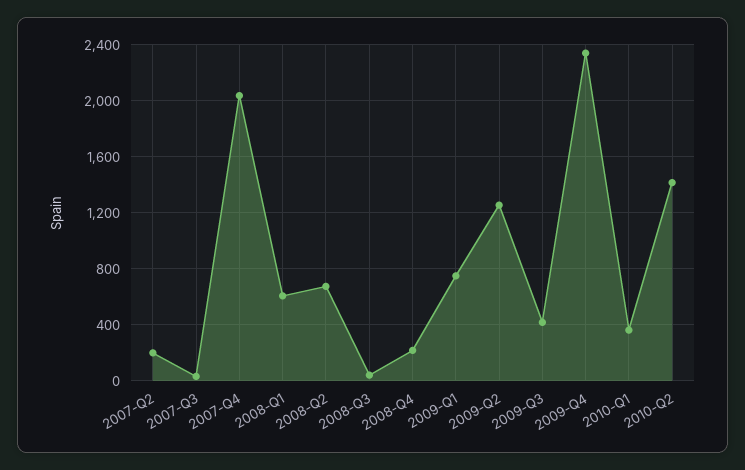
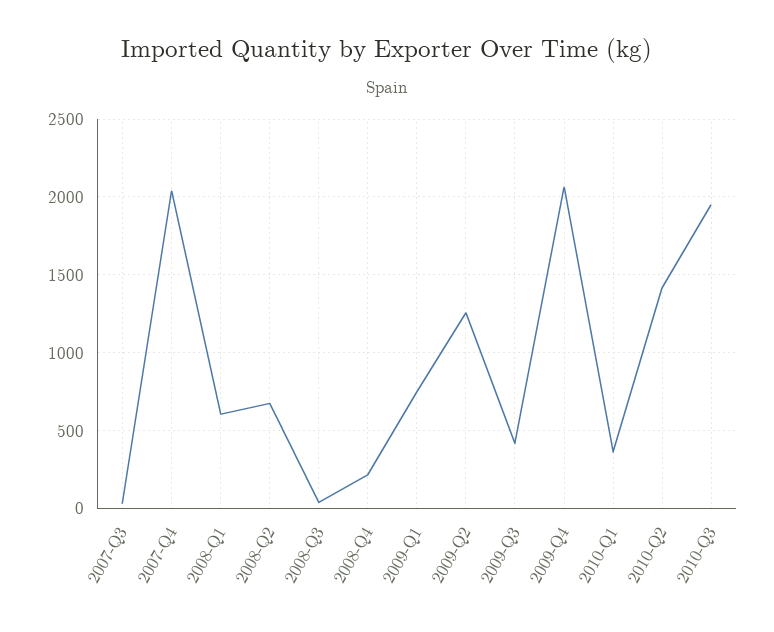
2007-Q2: 200 -> none
2009-Q4: 2350 -> 2050
2010-Q3: none -> 1950

